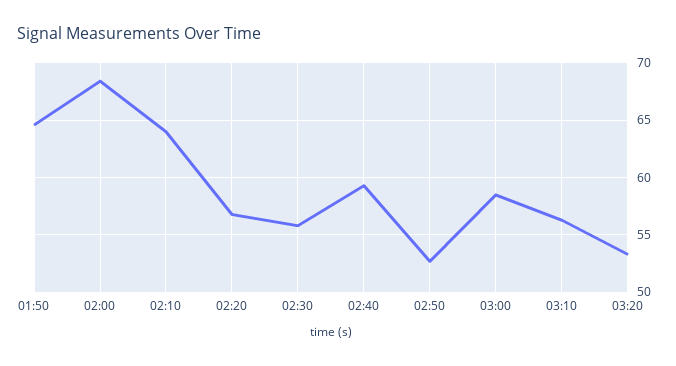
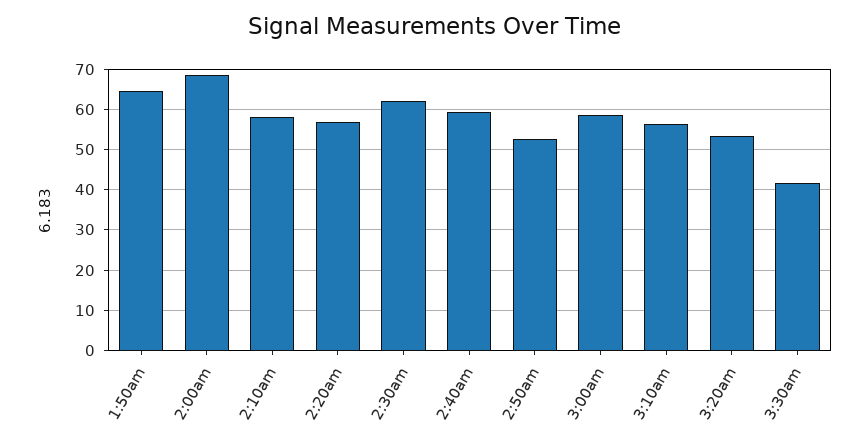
02:10: 64 -> 58
02:30: 56 -> 62
3:30am: none -> 42

